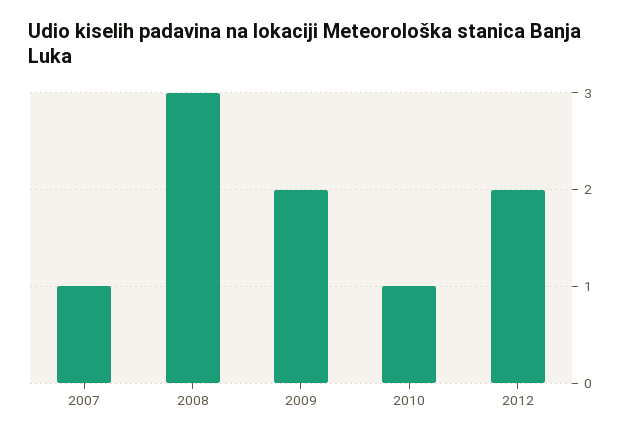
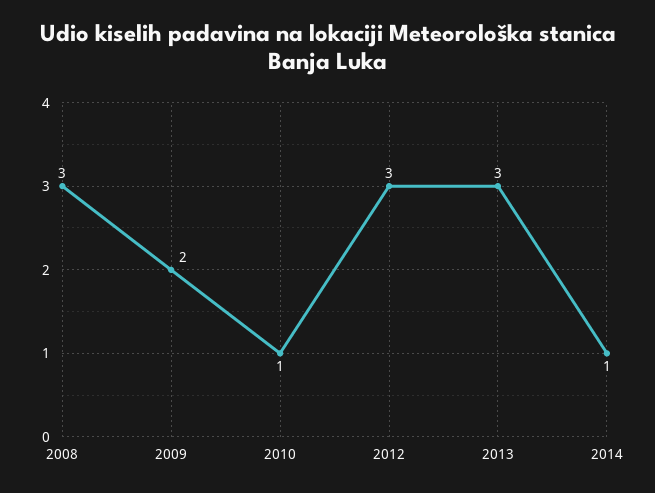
2007: 1 -> none
2012: 2 -> 3
2013: none -> 3
2014: none -> 1

